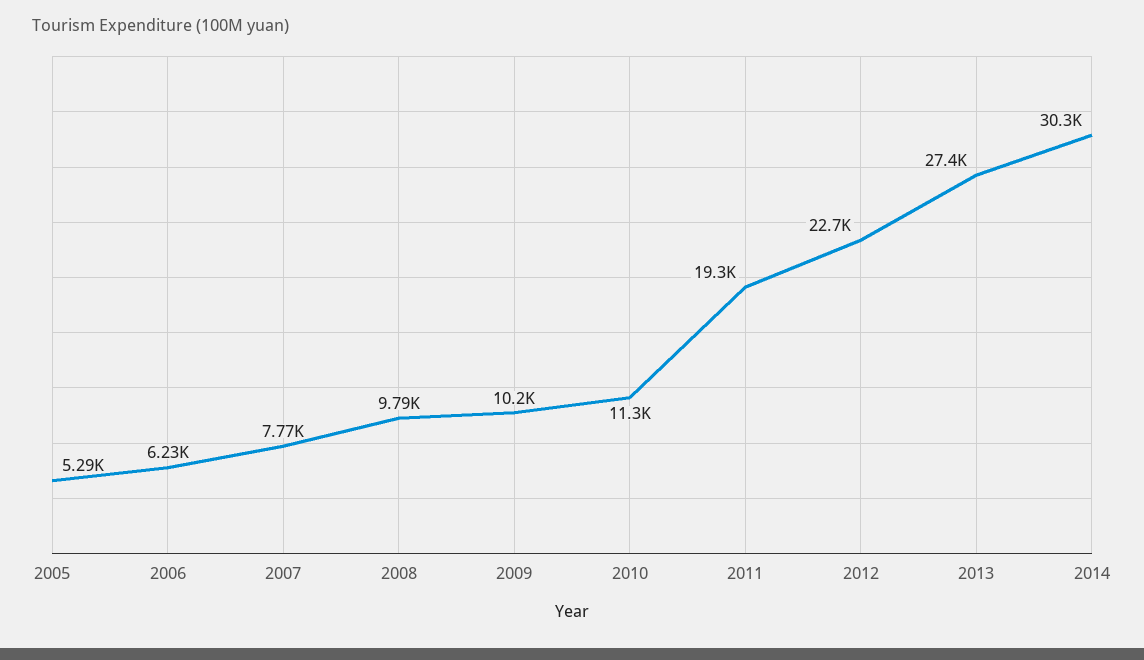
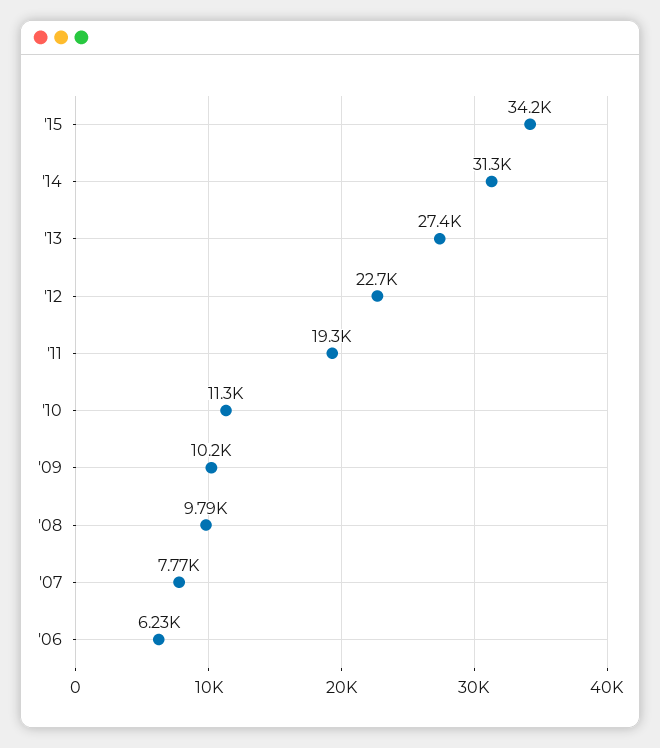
2005: 5290 -> none
2014: 30300 -> 31300
'15: none -> 34200

